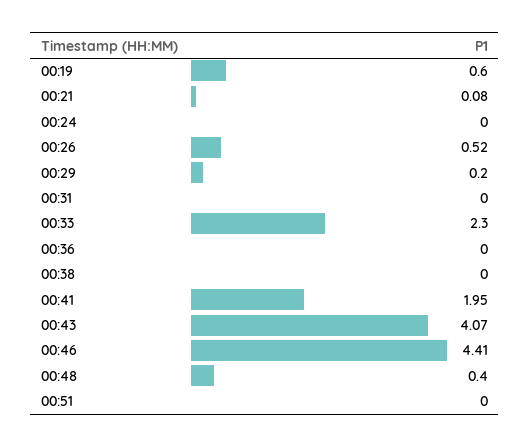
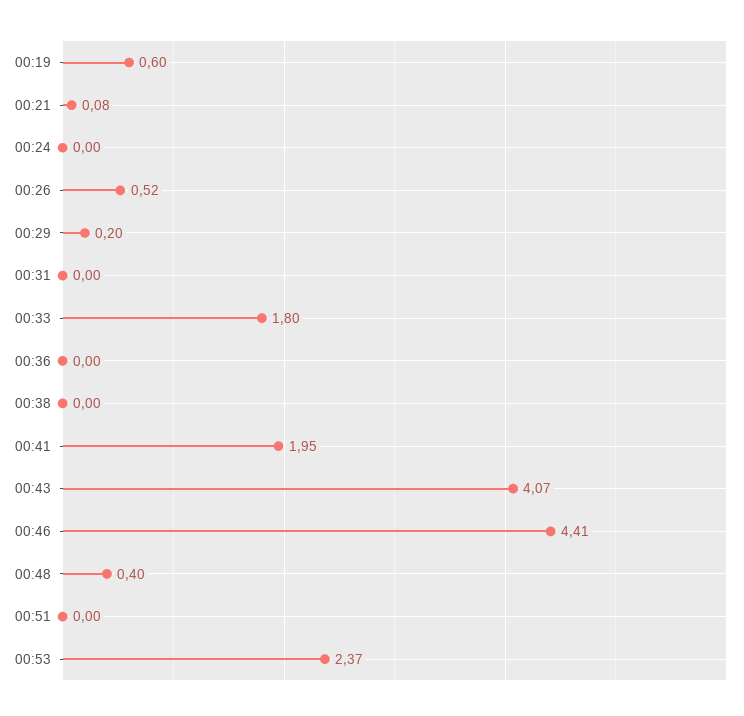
00:33: 2.3 -> 1.8
00:53: none -> 2.37

